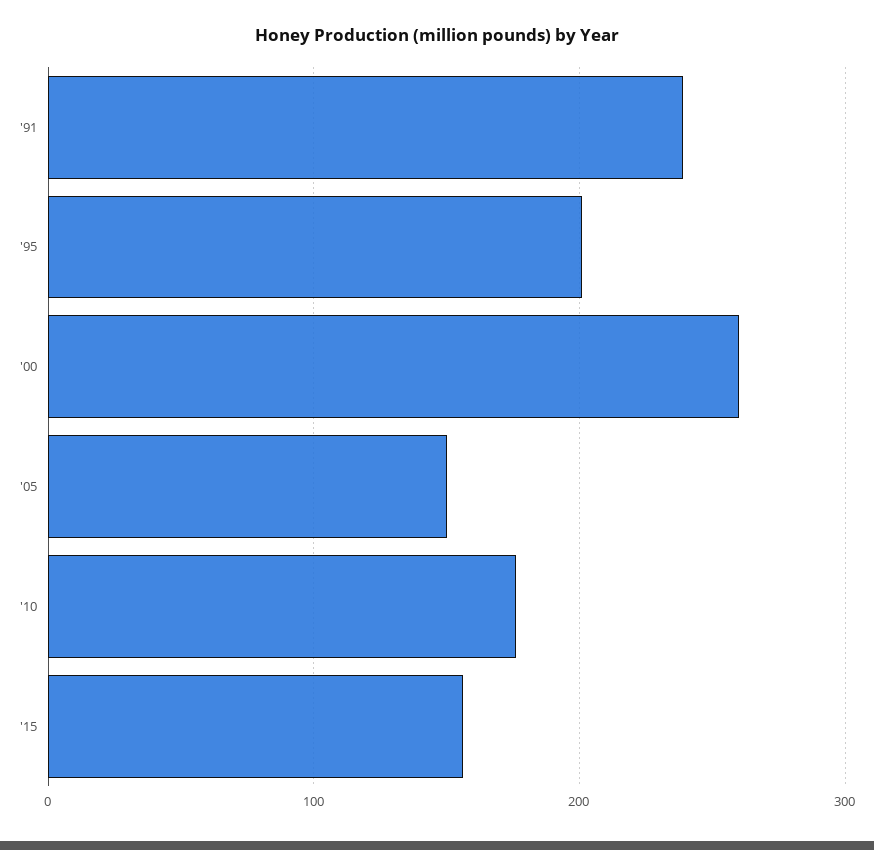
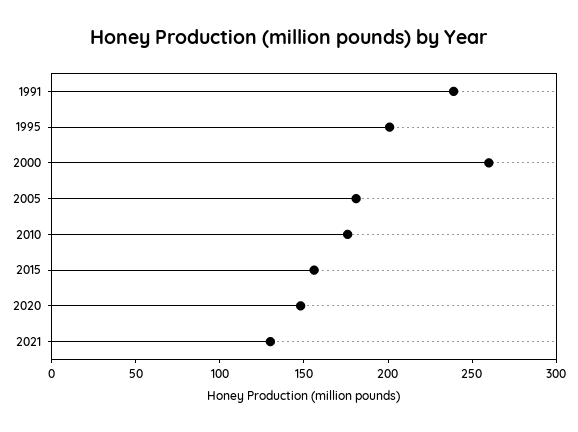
'05: 150 -> 180
2020: none -> 150
2021: none -> 130

